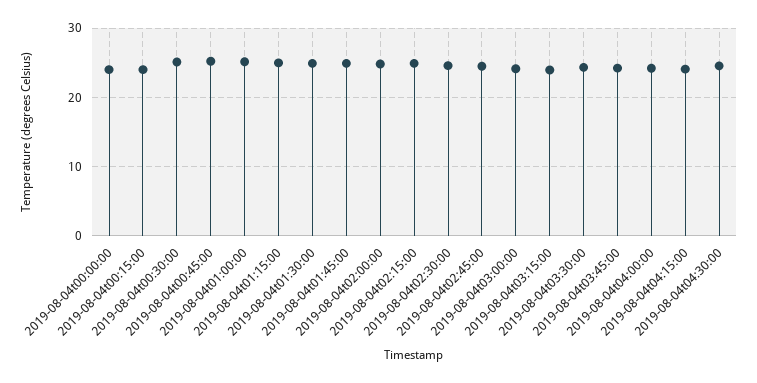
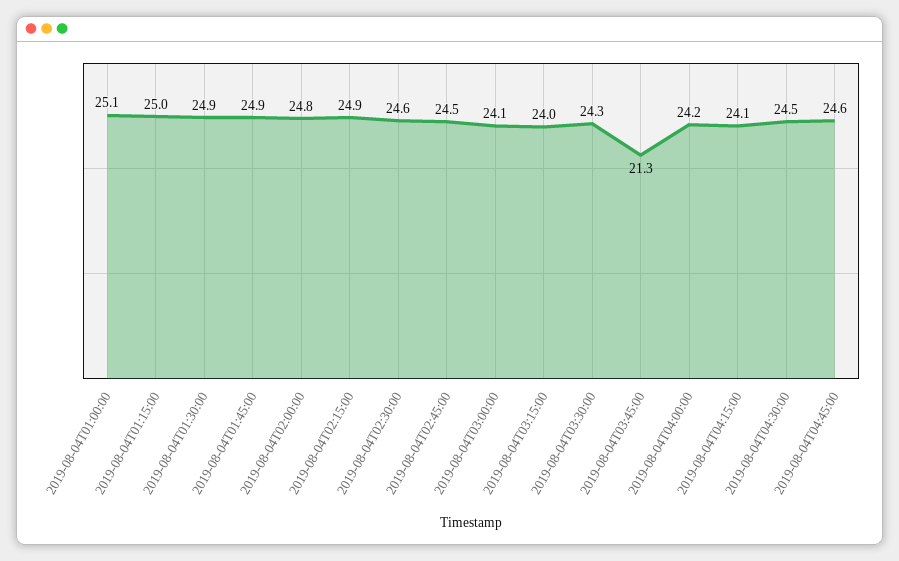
2019-08-04t00:00:00: 24 -> none
2019-08-04t00:15:00: 24 -> none
2019-08-04t00:30:00: 25 -> none
2019-08-04t00:45:00: 25 -> none
2019-08-04t03:45:00: 24 -> 21.3
2019-08-04T04:45:00: none -> 24.6

